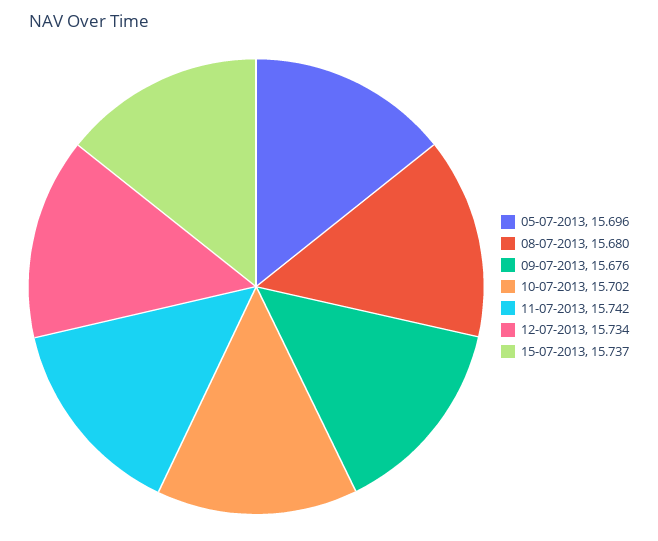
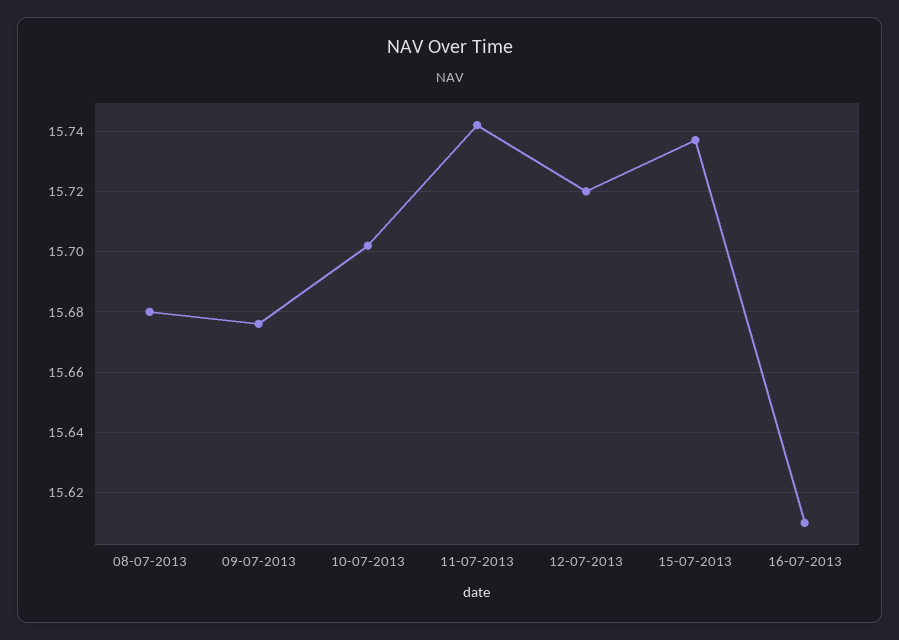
05-07-2013: 15.696 -> none
12-07-2013: 15.734 -> 15.72
16-07-2013: none -> 15.61

